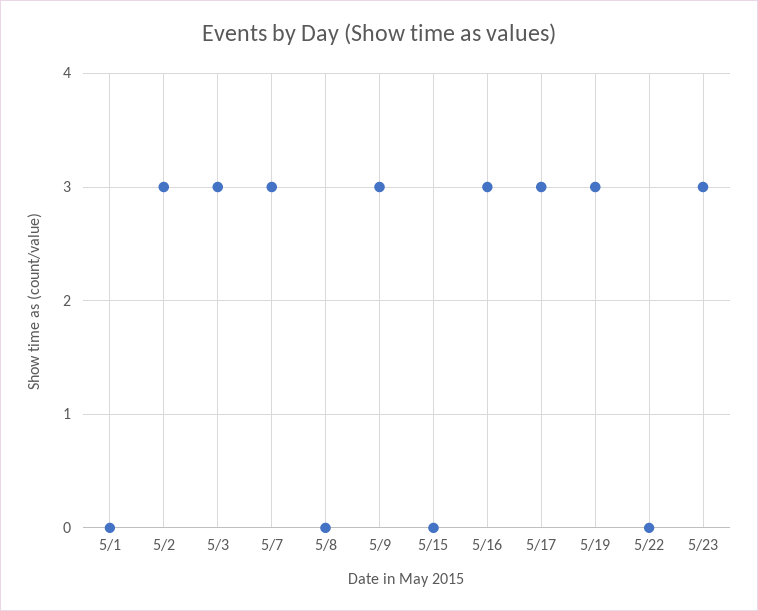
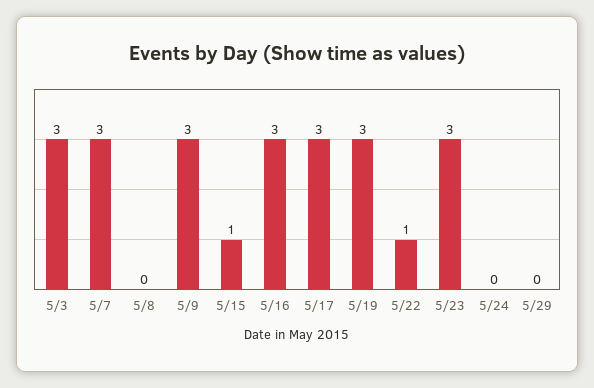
5/1: 0 -> none
5/2: 3 -> none
5/15: 0 -> 1
5/22: 0 -> 1
5/24: none -> 0
5/29: none -> 0

